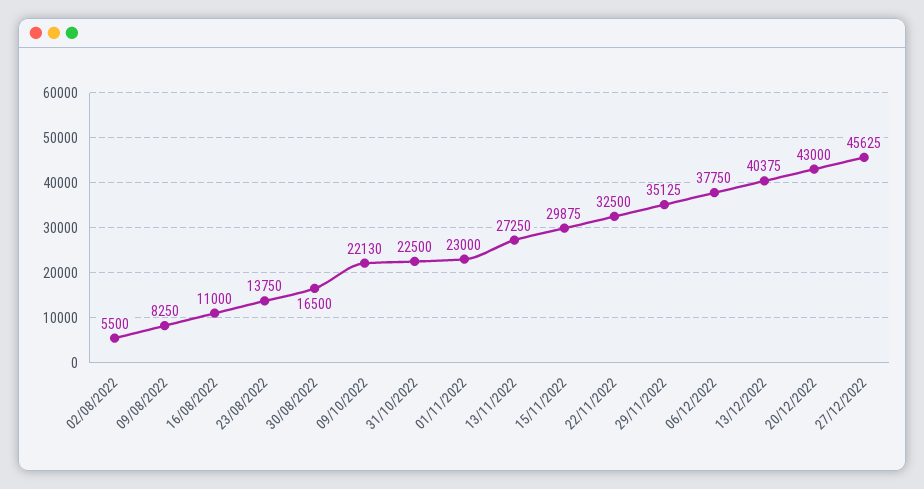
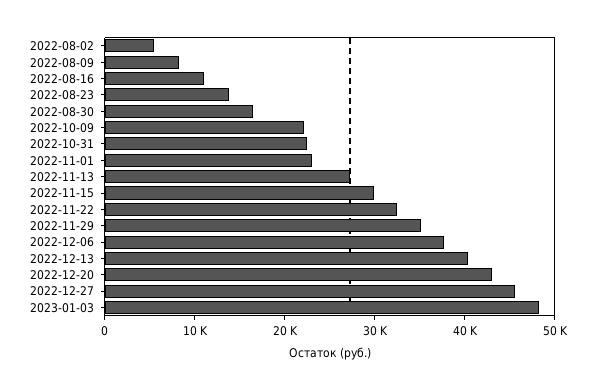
2023-01-03: none -> 48000

